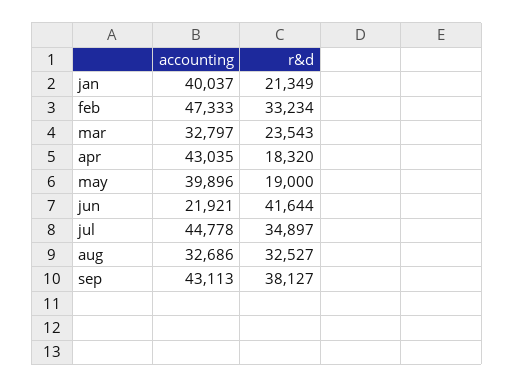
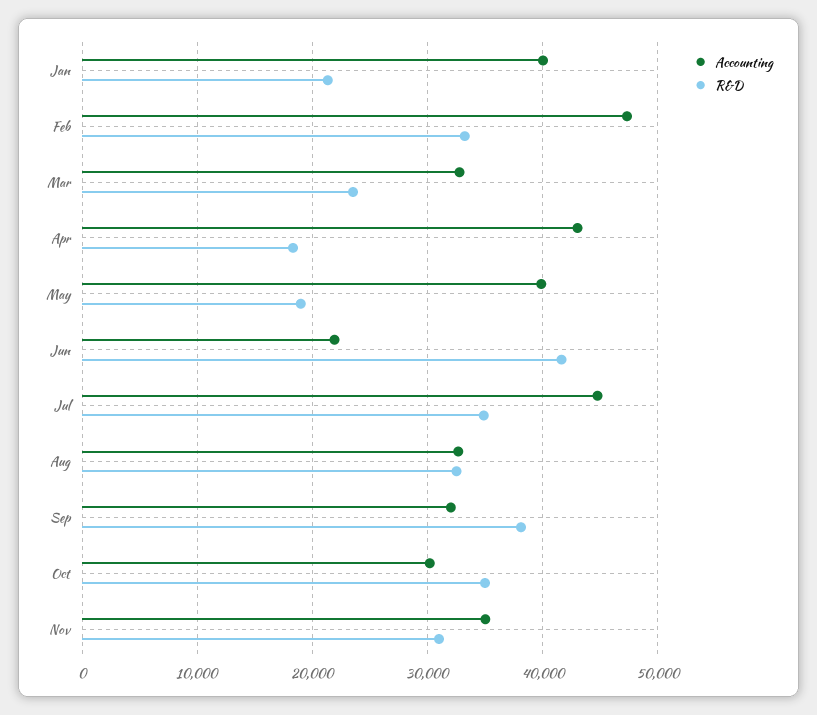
accounting, sep: 43113 -> 32000
accounting, Oct: none -> 30000
r&d, Oct: none -> 35000
accounting, Nov: none -> 35000
r&d, Nov: none -> 31000

